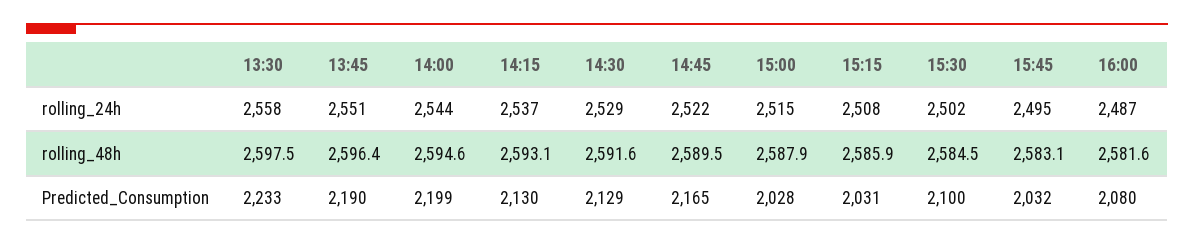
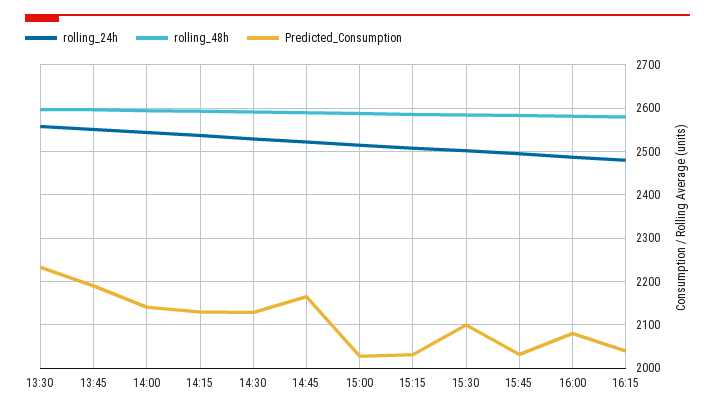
Predicted_Consumption, 14:00: 2199 -> 2140
rolling_24h, 16:15: none -> 2480
rolling_48h, 16:15: none -> 2580
Predicted_Consumption, 16:15: none -> 2040

